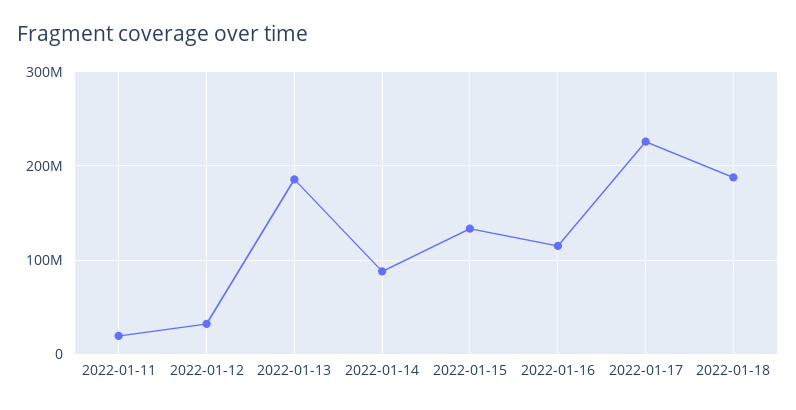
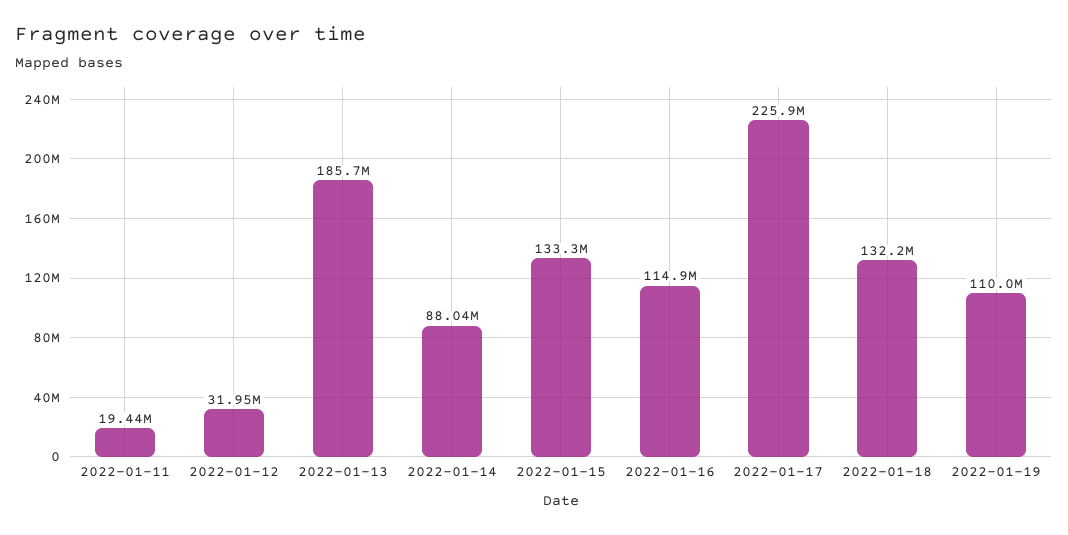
2022-01-18: 190000000 -> 132200000
2022-01-19: none -> 110000000

